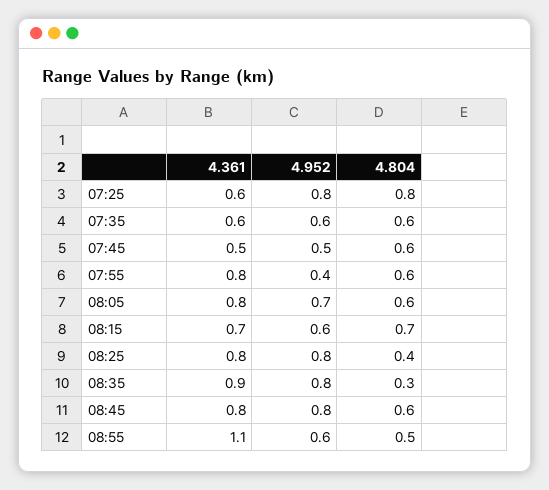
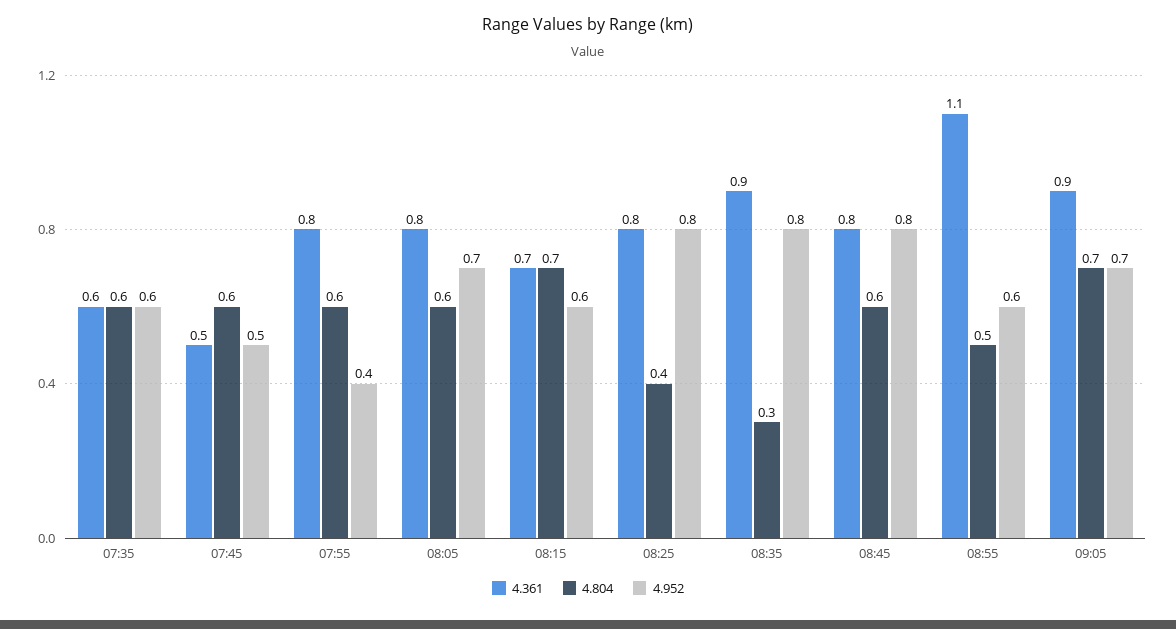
4.361, 07:25: 0.6 -> none
4.952, 07:25: 0.8 -> none
4.804, 07:25: 0.8 -> none
4.361, 09:05: none -> 0.9
4.804, 09:05: none -> 0.7
4.952, 09:05: none -> 0.7

